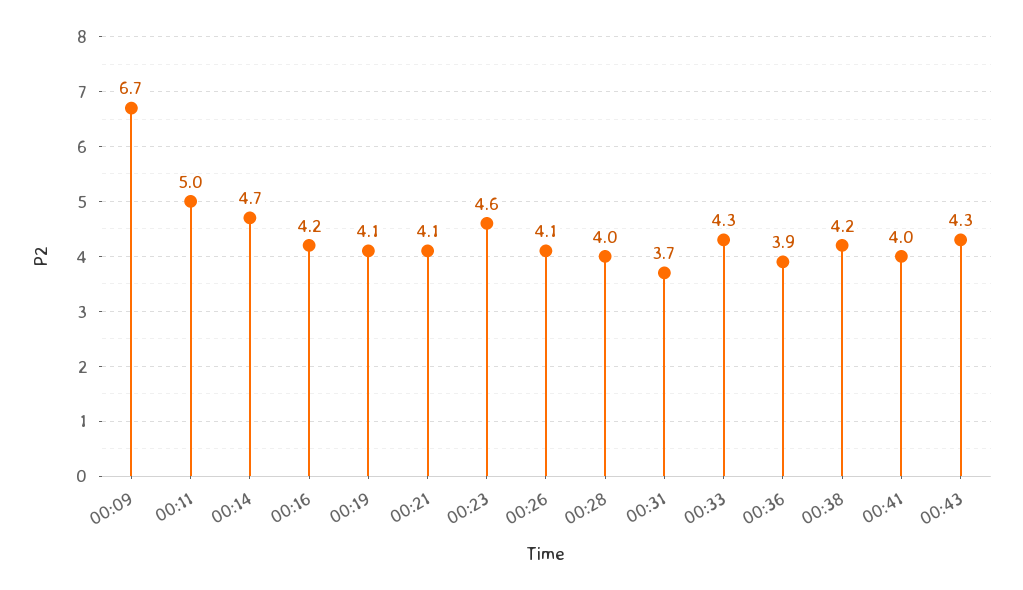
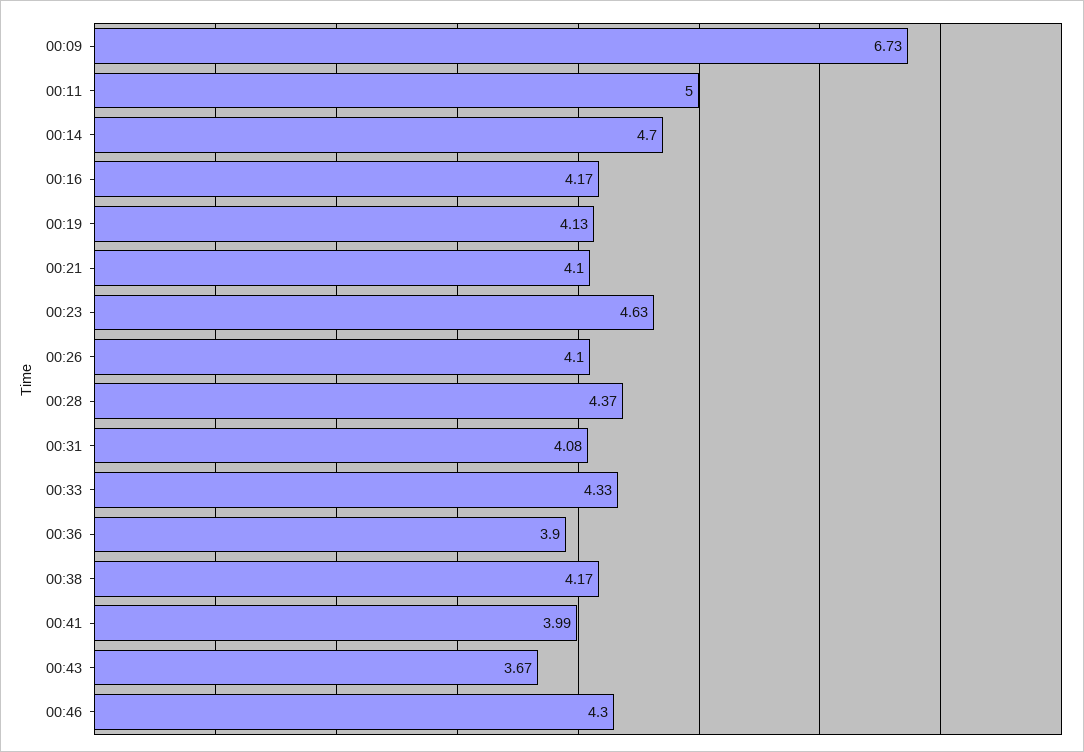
00:28: 4 -> 4.37
00:31: 3.7 -> 4.08
00:43: 4.3 -> 3.67
00:46: none -> 4.3

